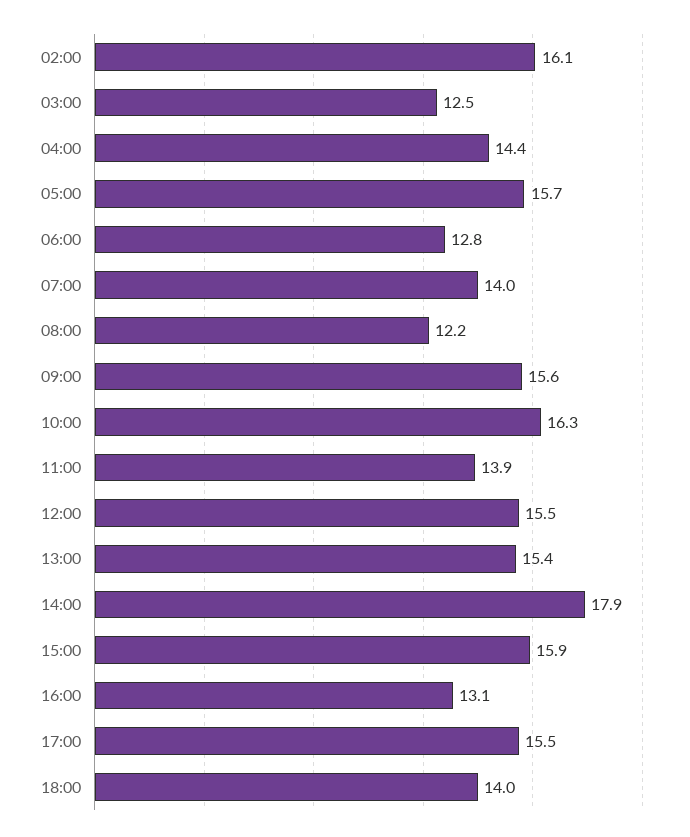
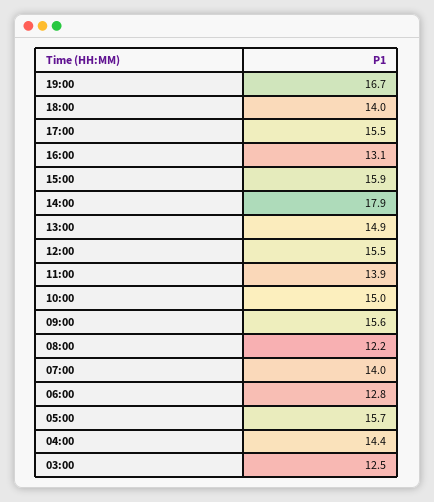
02:00: 16.1 -> none
10:00: 16.3 -> 15
13:00: 15.4 -> 14.9
19:00: none -> 16.7

